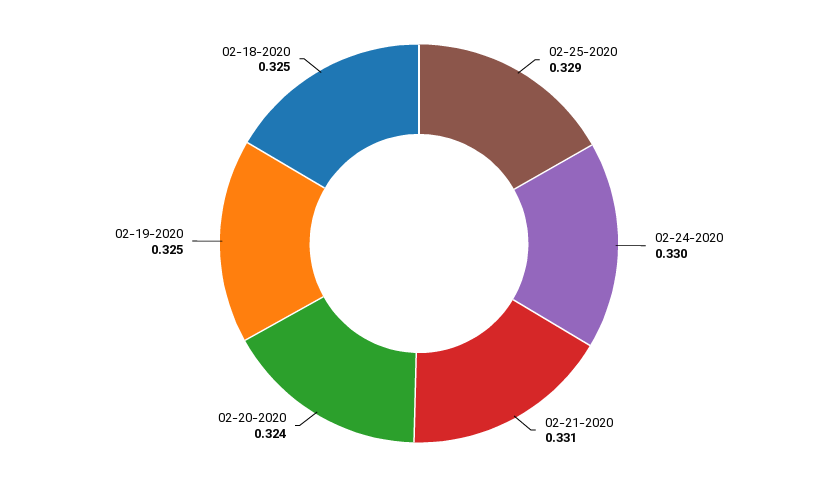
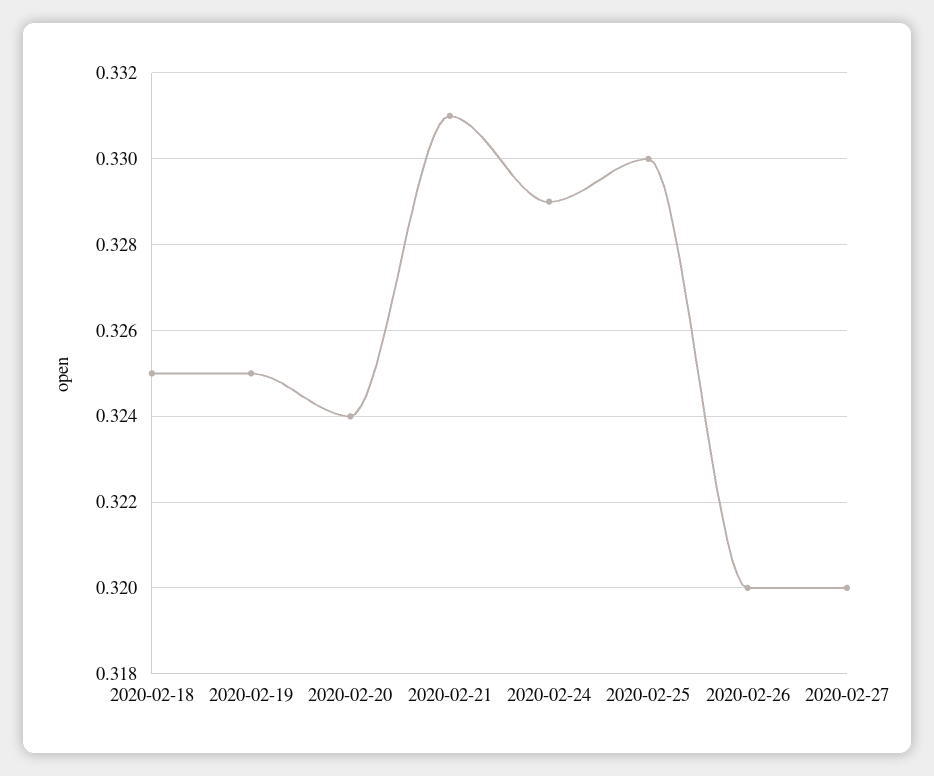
02-25-2020: 0.329 -> 0.33
02-24-2020: 0.33 -> 0.329
2020-02-26: none -> 0.32
2020-02-27: none -> 0.32

